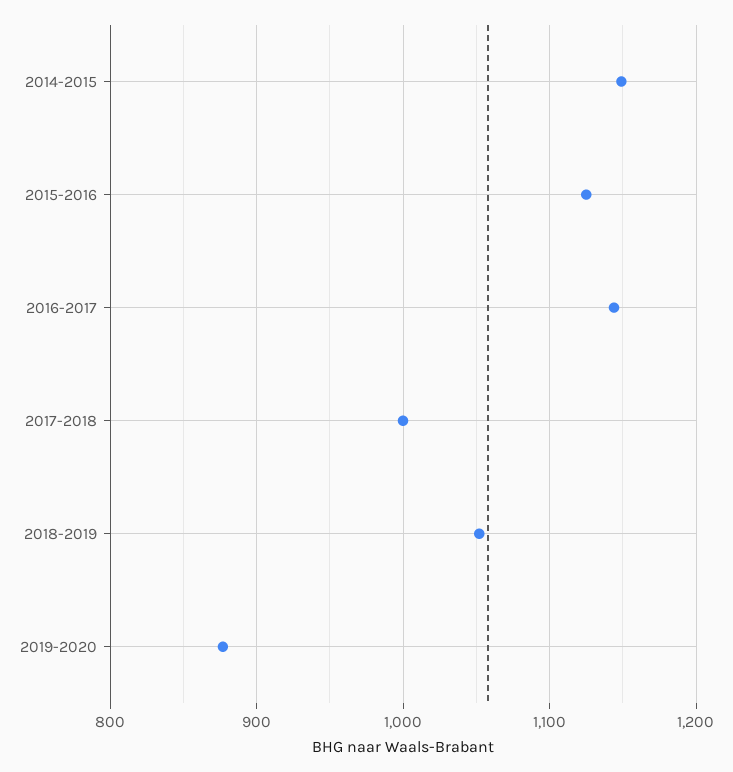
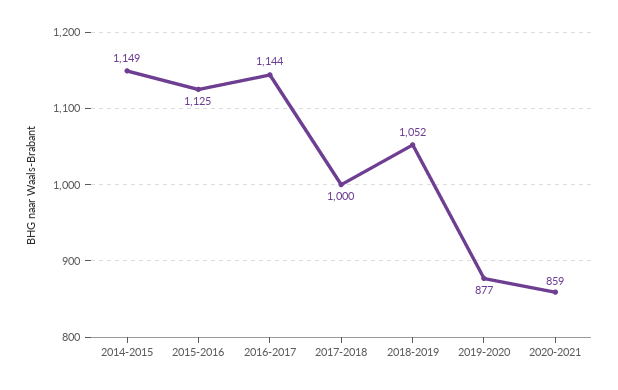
2020-2021: none -> 859

